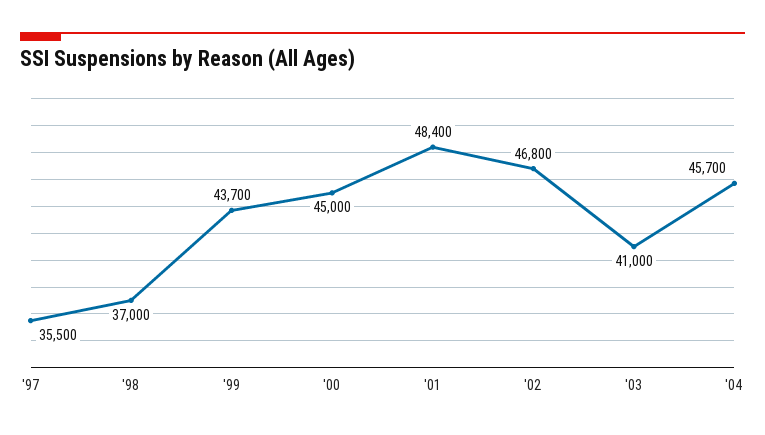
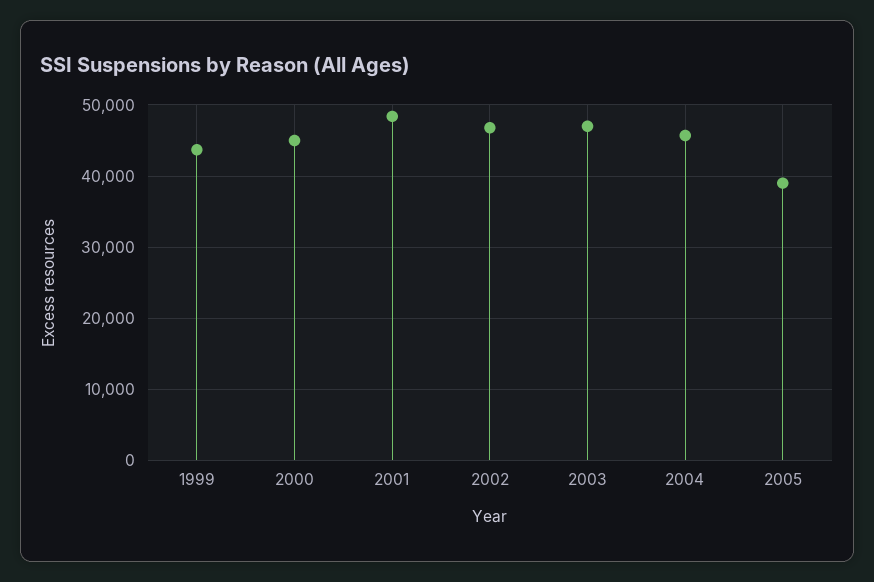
'97: 35500 -> none
'98: 37000 -> none
'03: 41000 -> 47000
2005: none -> 39000

